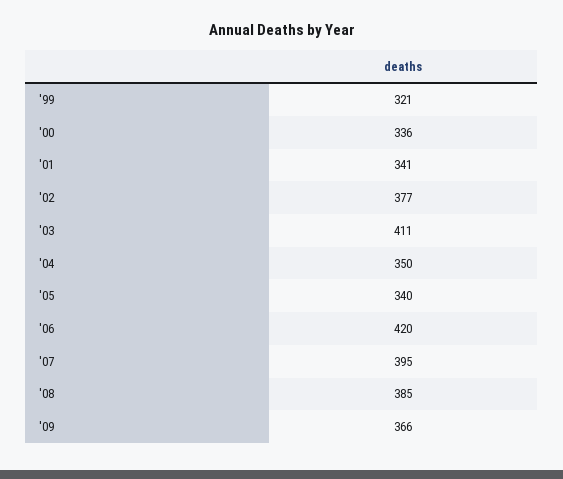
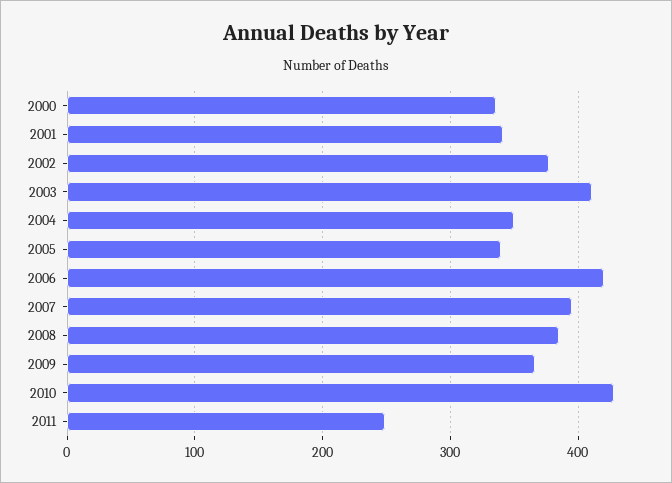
'99: 321 -> none
2010: none -> 430
2011: none -> 250

